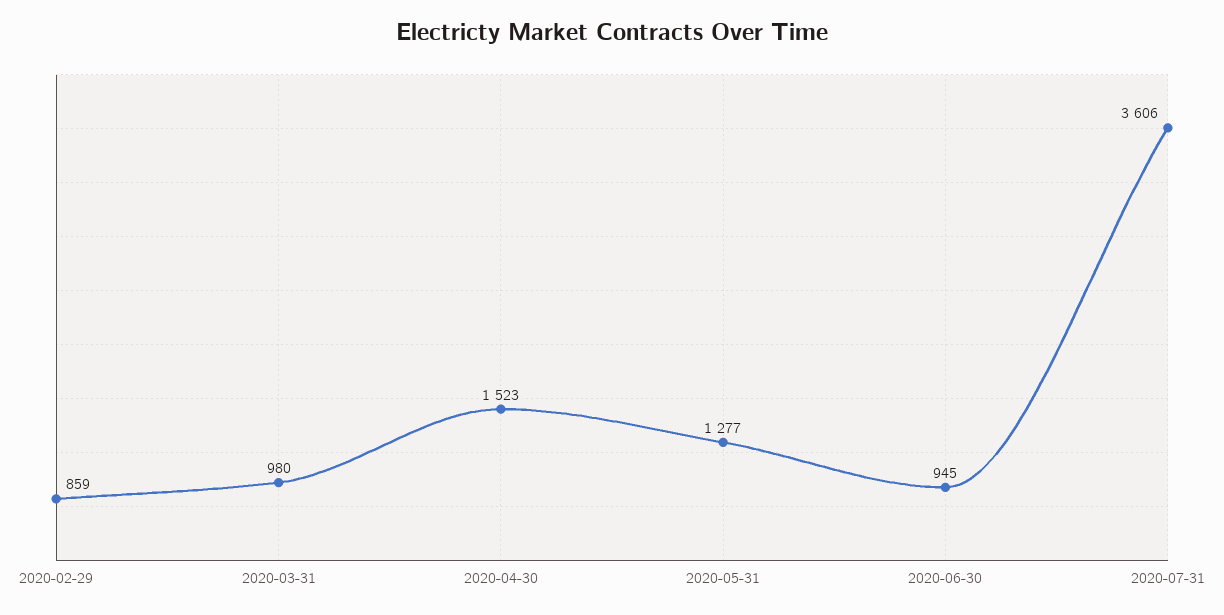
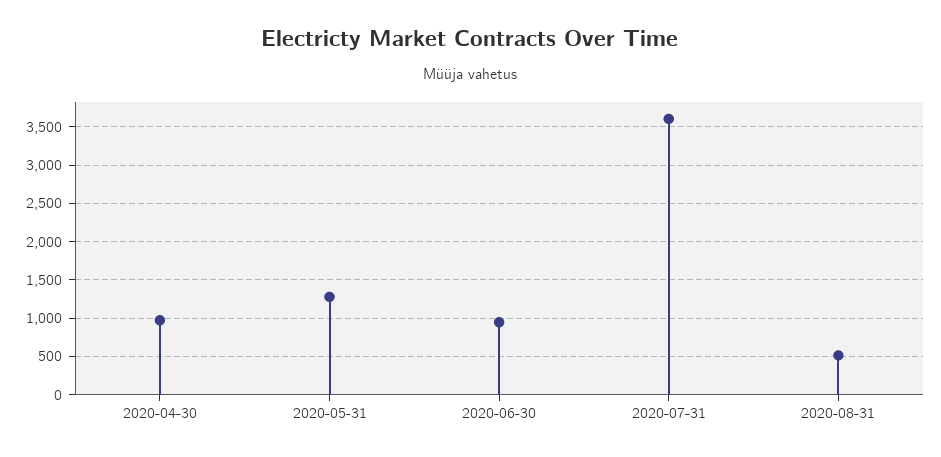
2020-02-29: 859 -> none
2020-03-31: 980 -> none
2020-04-30: 1523 -> 1000
2020-08-31: none -> 500

